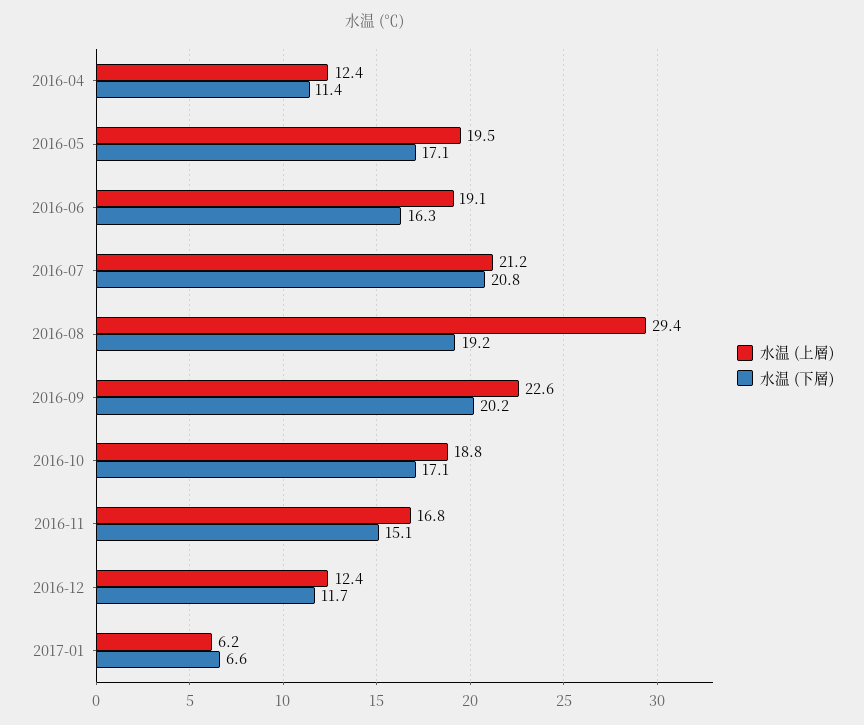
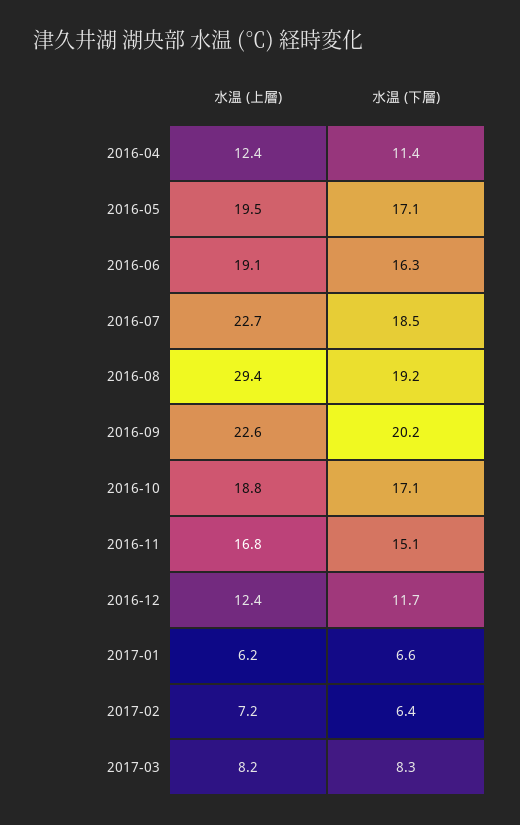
水温 (上層), 2016-07: 21.2 -> 22.7
水温 (下層), 2016-07: 20.8 -> 18.5
水温 (上層), 2017-02: none -> 7.2
水温 (下層), 2017-02: none -> 6.4
水温 (上層), 2017-03: none -> 8.2
水温 (下層), 2017-03: none -> 8.3

